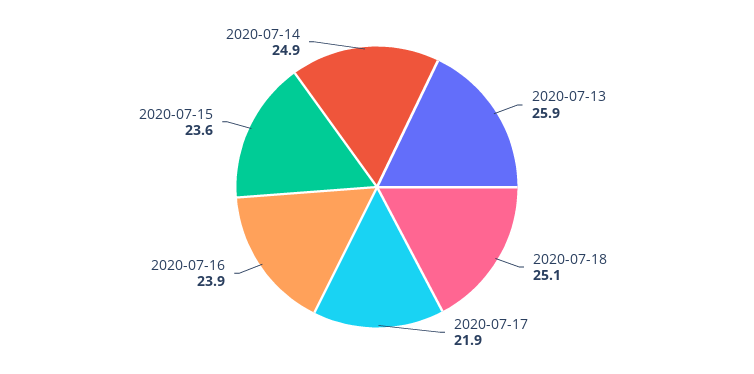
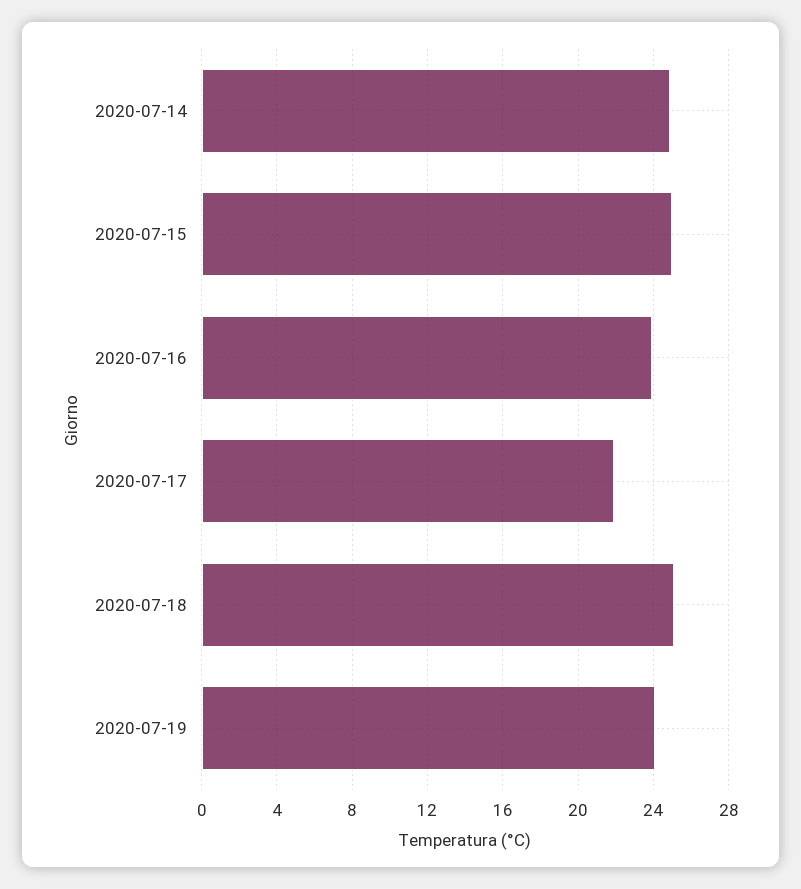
2020-07-13: 25.9 -> none
2020-07-15: 23.6 -> 25
2020-07-19: none -> 24

